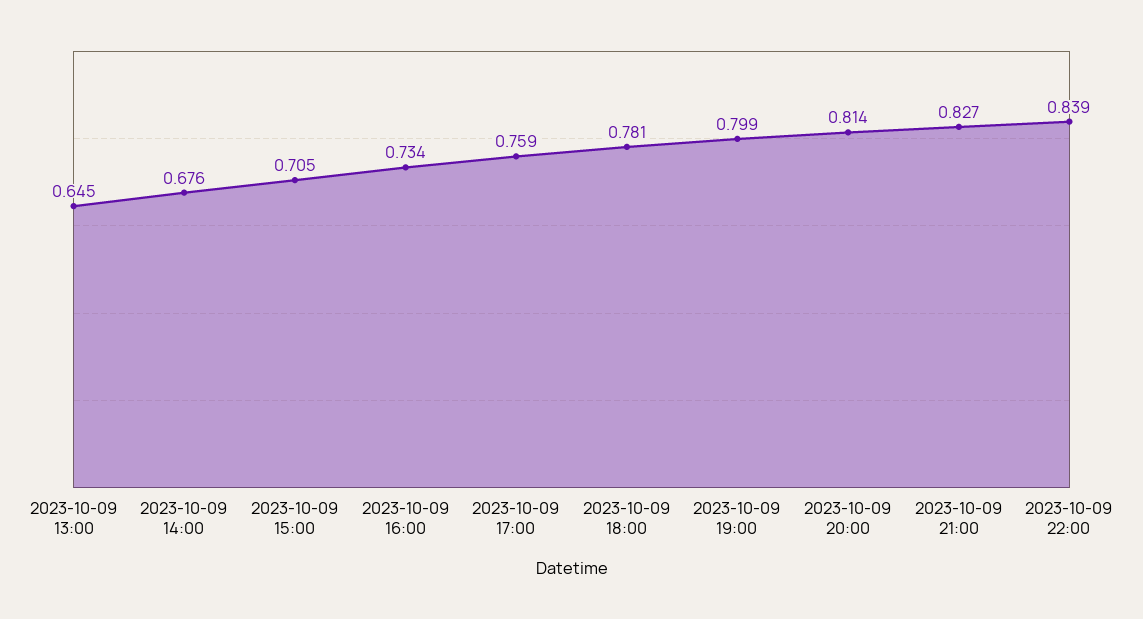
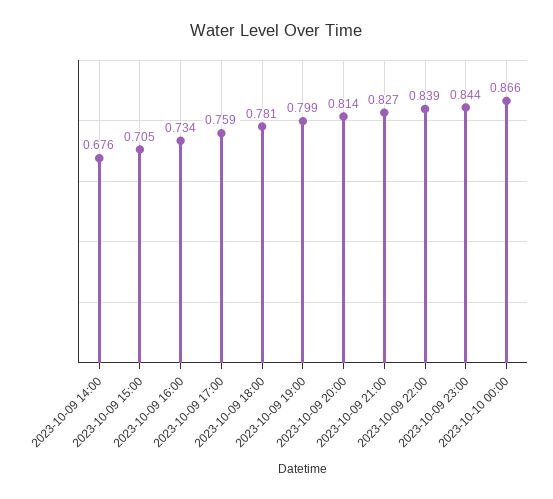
2023-10-09 13:00: 0.645 -> none
2023-10-09 23:00: none -> 0.844
2023-10-10 00:00: none -> 0.866

